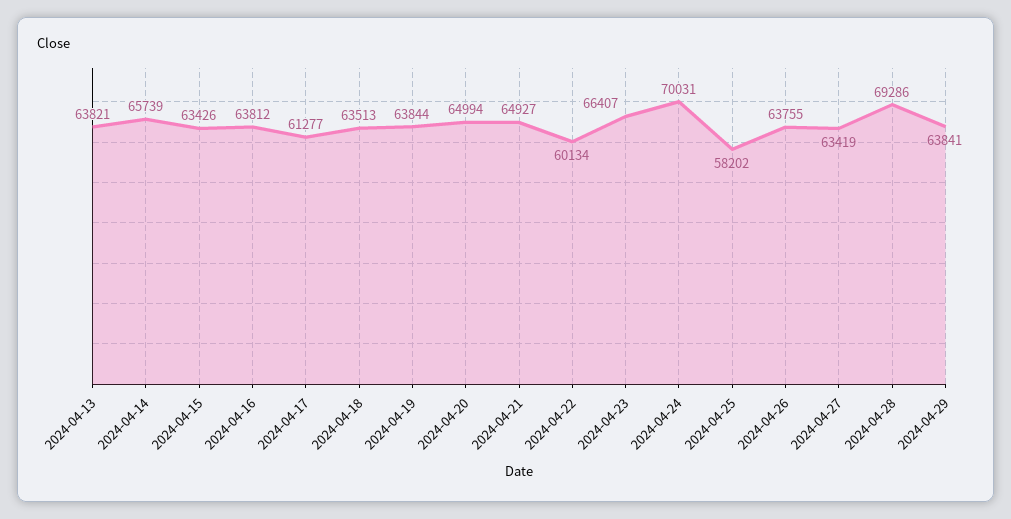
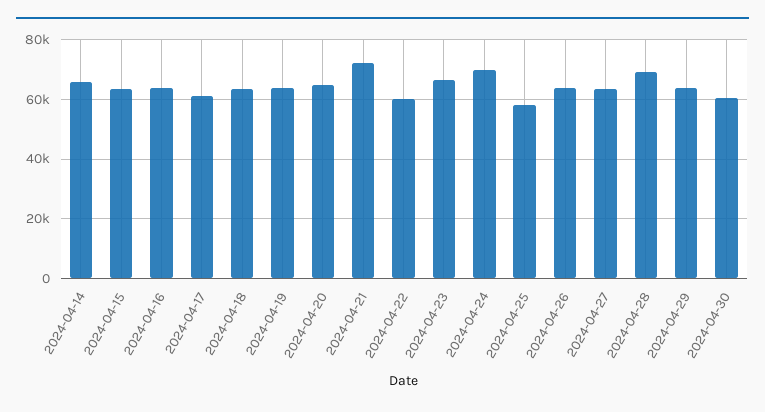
2024-04-13: 63821 -> none
2024-04-21: 64927 -> 72500
2024-04-30: none -> 60000

